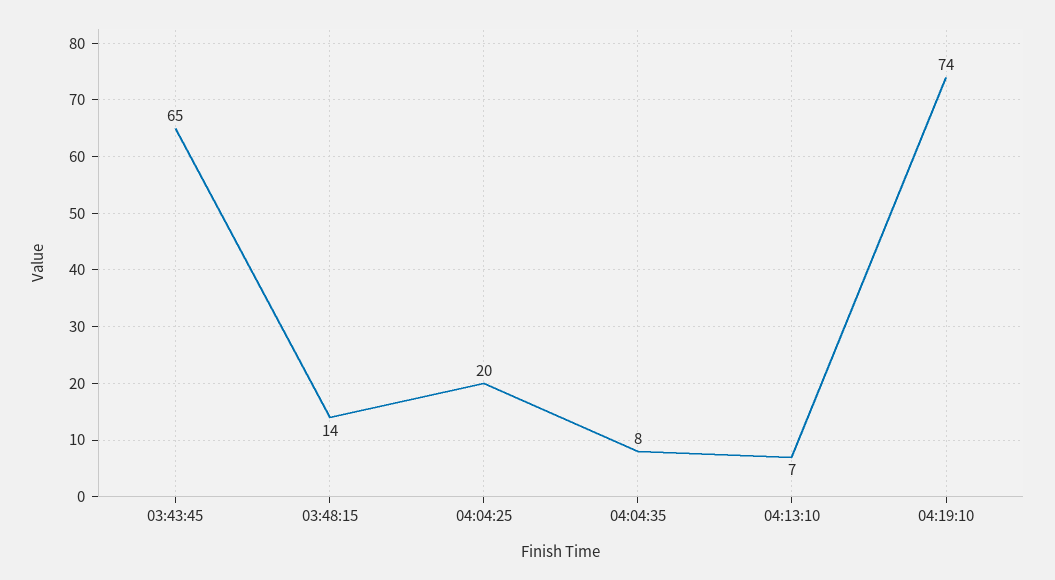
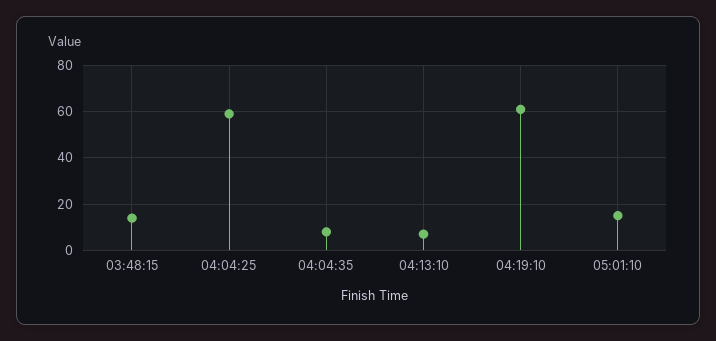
03:43:45: 65 -> none
04:04:25: 20 -> 60
04:19:10: 74 -> 60
05:01:10: none -> 15

